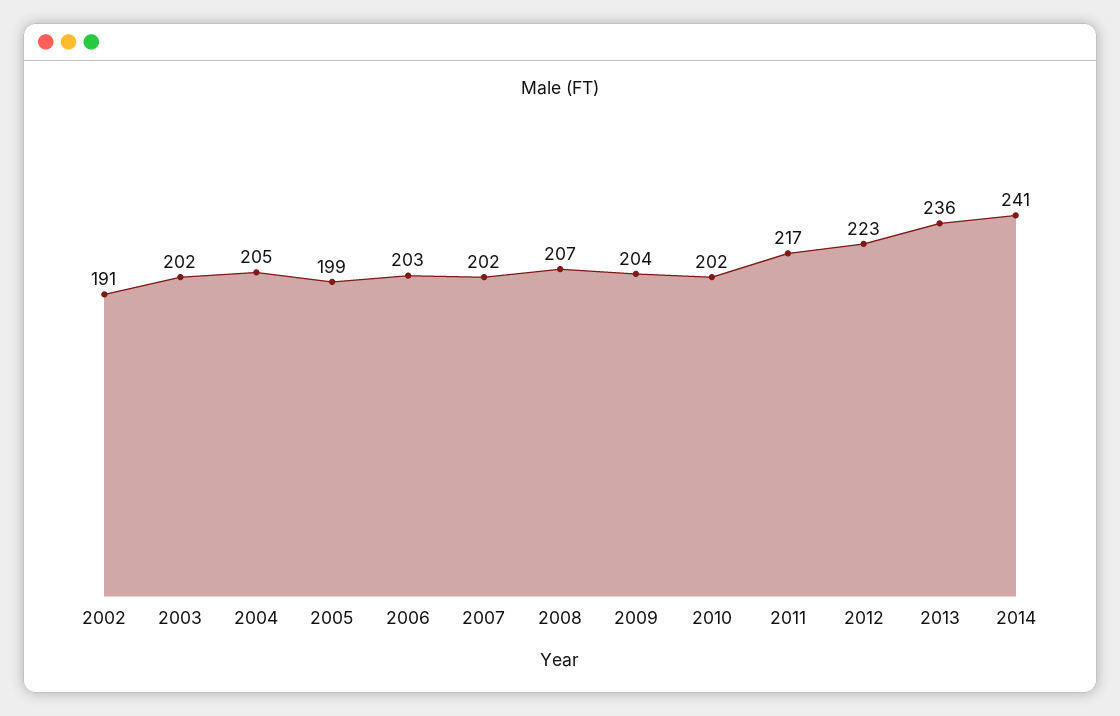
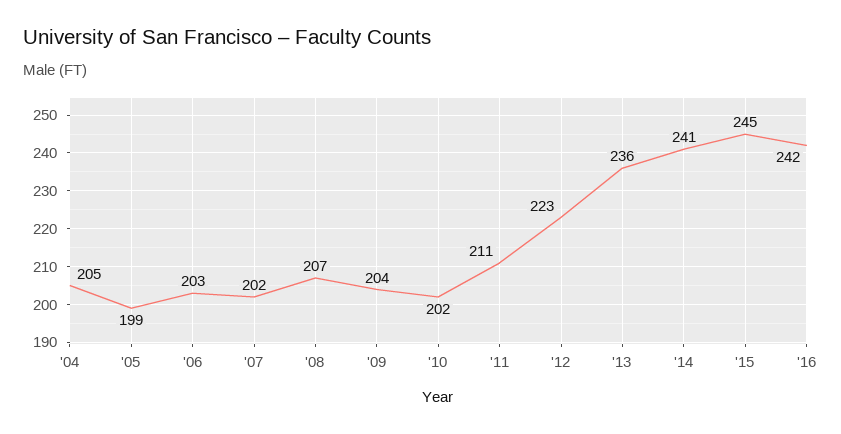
2002: 191 -> none
2003: 202 -> none
2011: 217 -> 211
'15: none -> 245
'16: none -> 242

